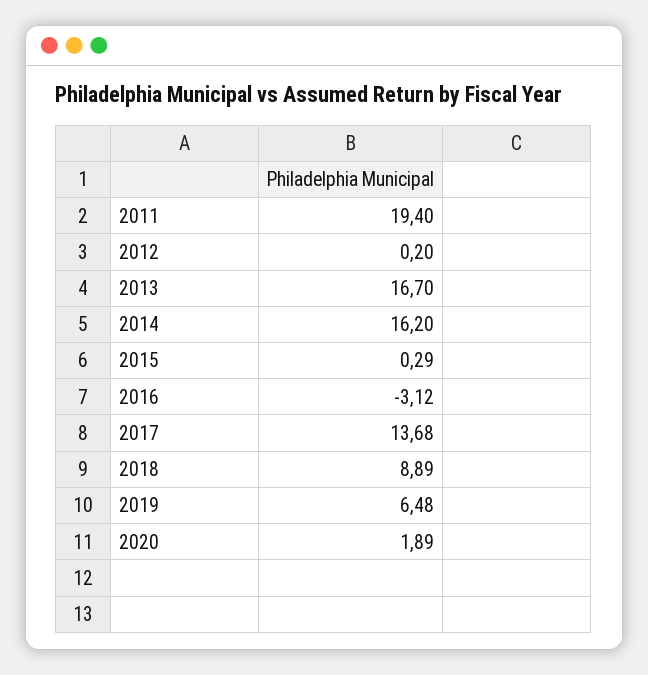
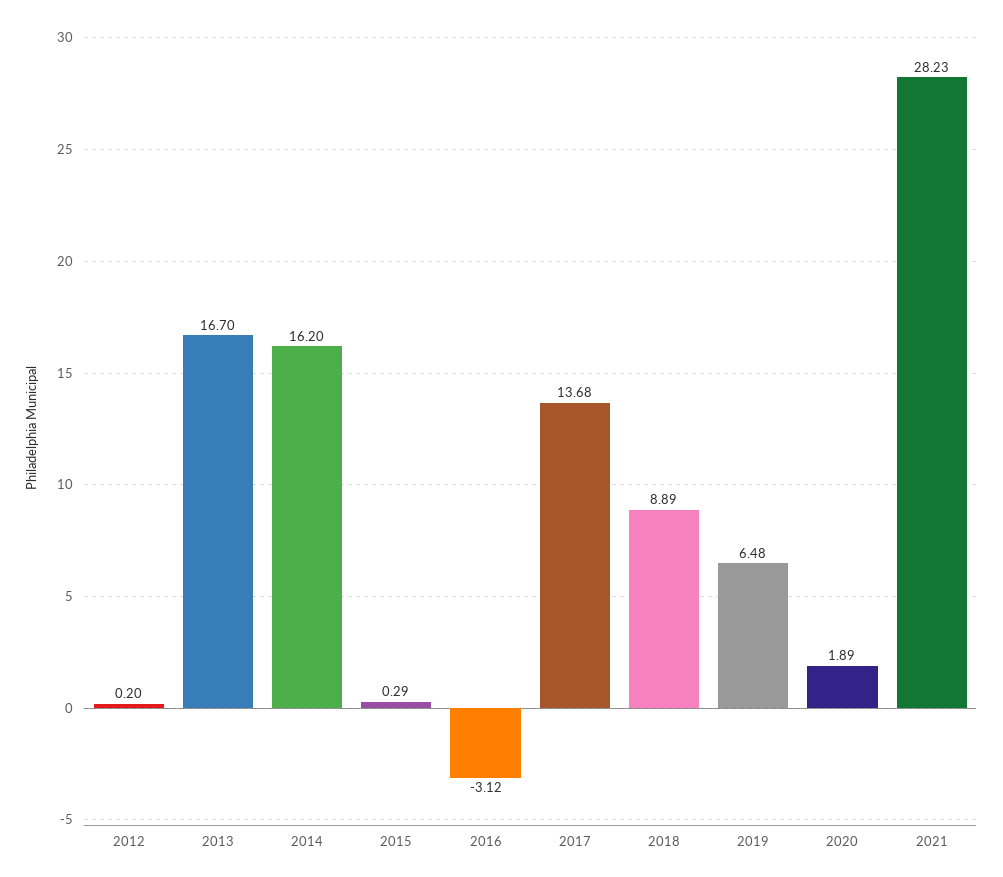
2011: 19.4 -> none
2021: none -> 28.23

